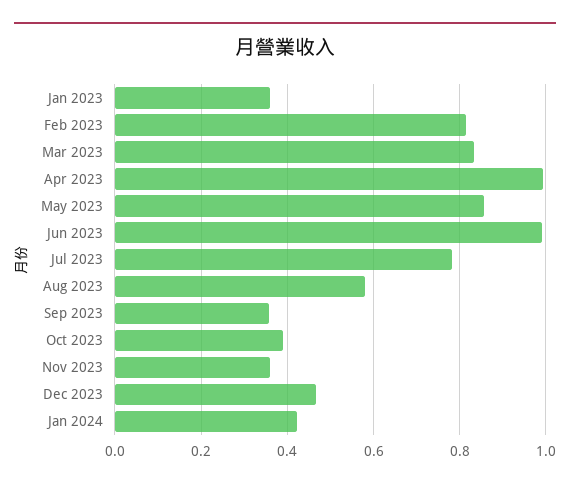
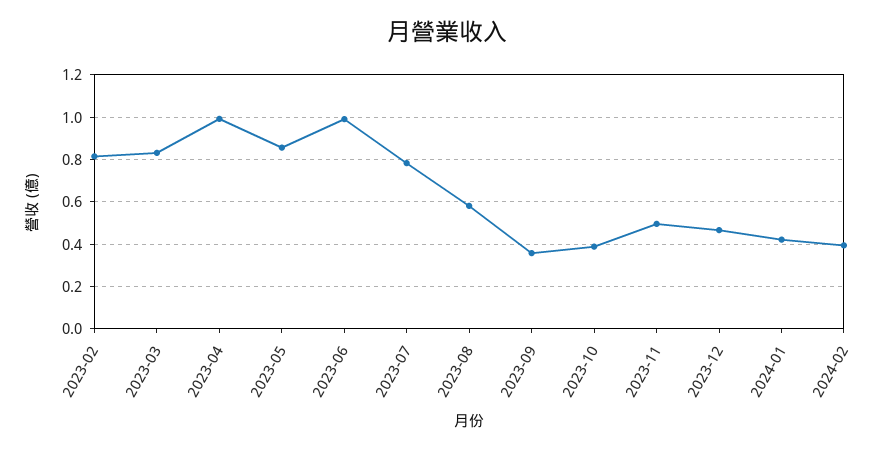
Jan 2023: 0.36 -> none
Nov 2023: 0.36 -> 0.5
2024-02: none -> 0.4

